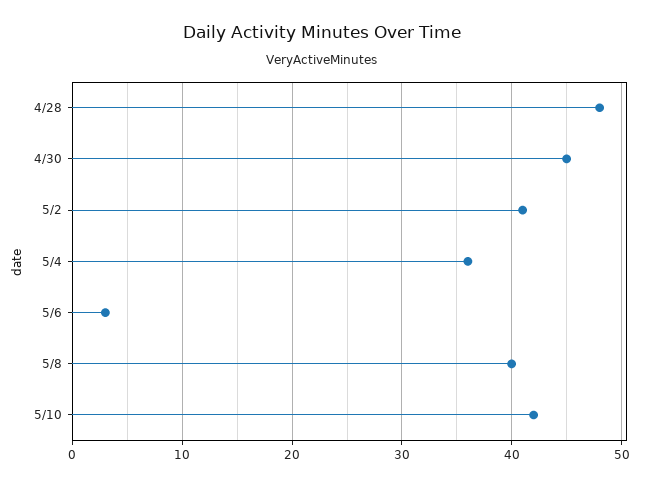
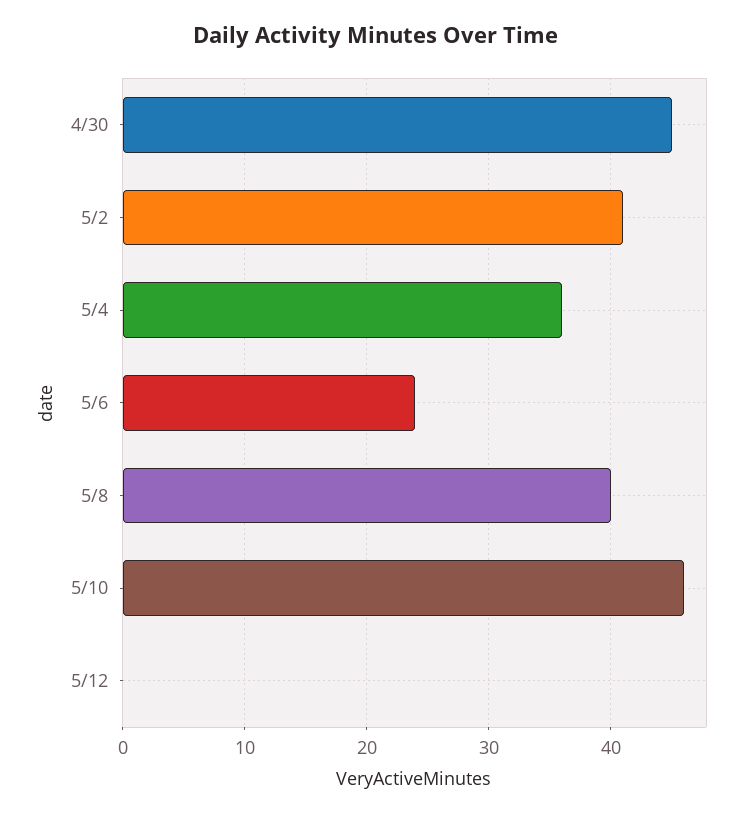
4/28: 48 -> none
5/6: 3 -> 24
5/10: 42 -> 46
5/12: none -> 0

